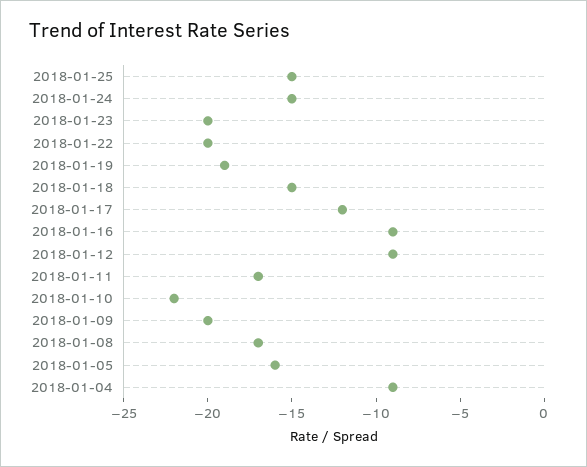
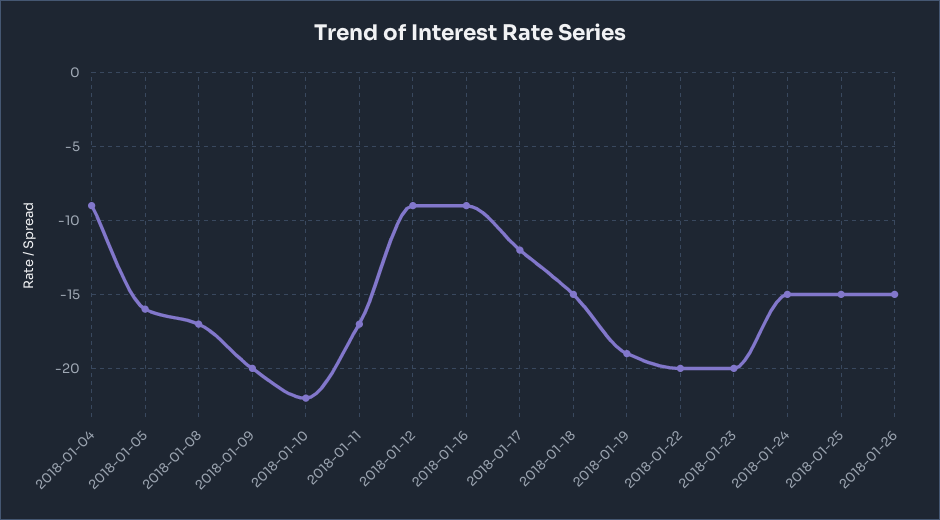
2018-01-26: none -> -15

